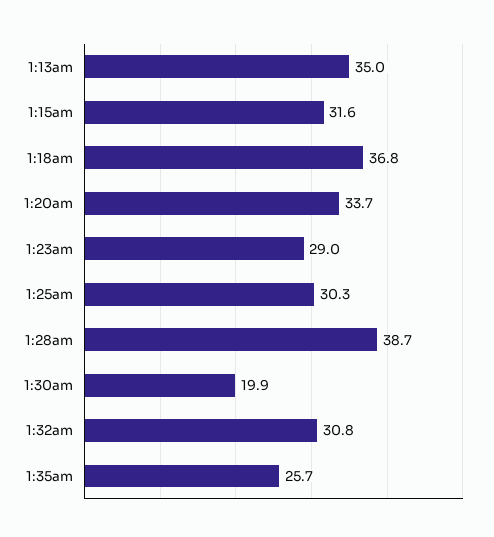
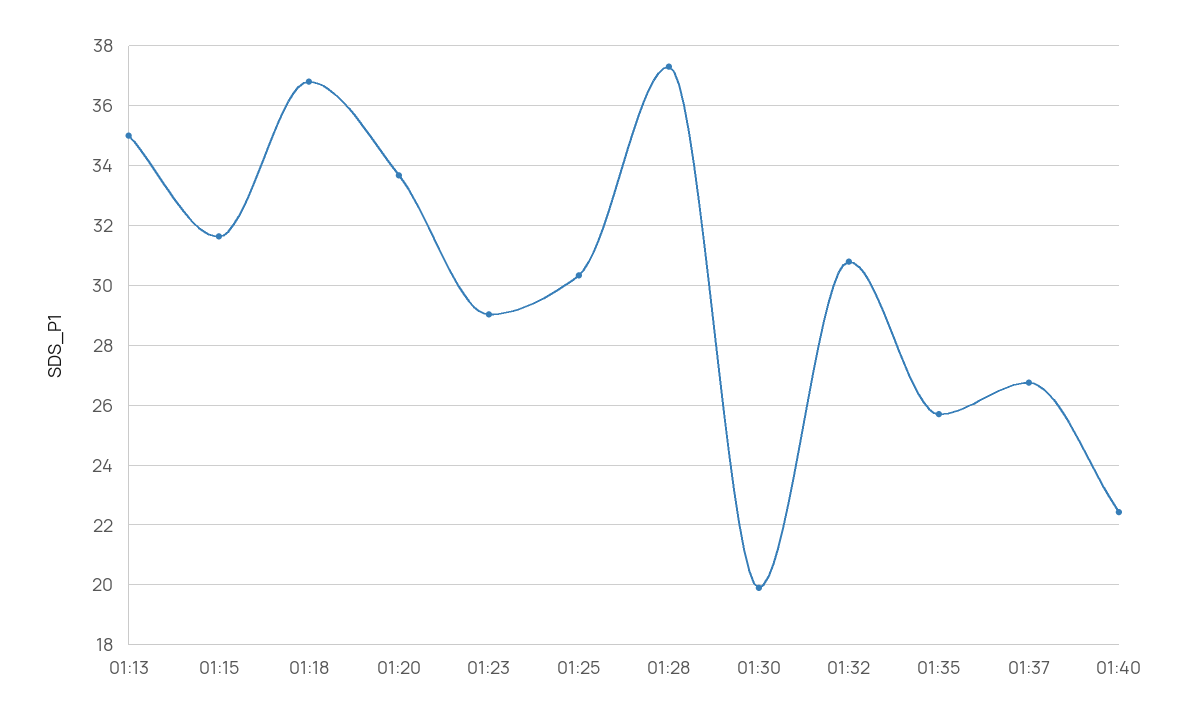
1:28am: 38.7 -> 37.25
01:37: none -> 26.75
01:40: none -> 22.5

